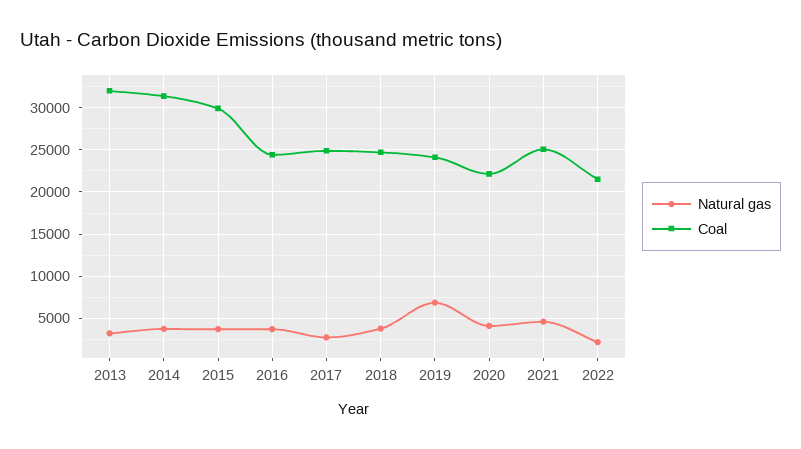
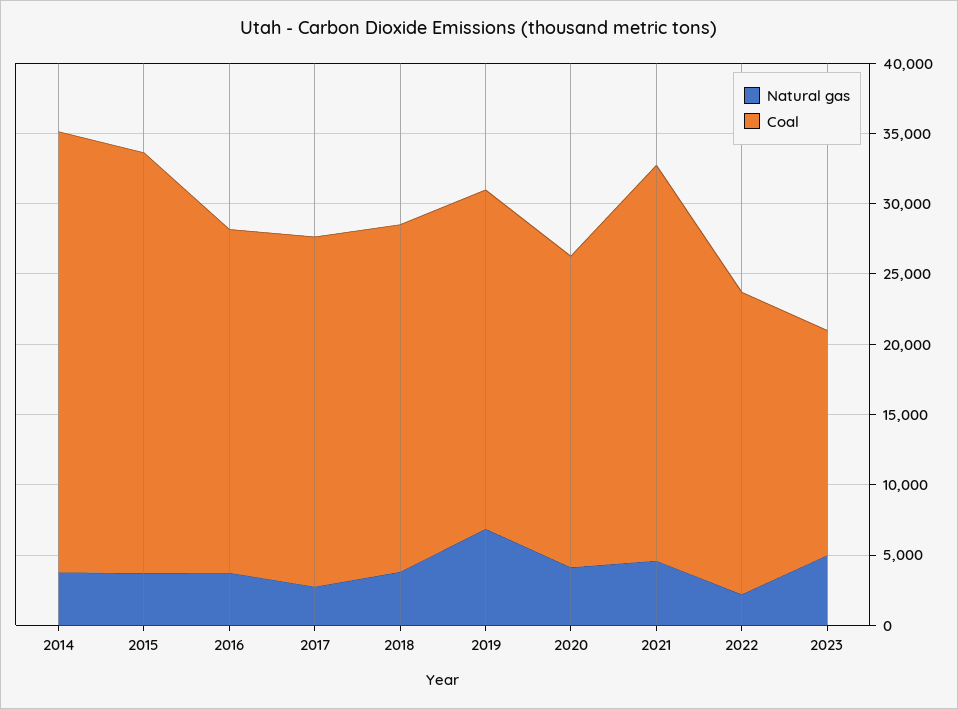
Natural gas, 2013: 3000 -> none
Coal, 2013: 32000 -> none
Coal, 2021: 25000 -> 28000
Natural gas, 2023: none -> 5000
Coal, 2023: none -> 16000

